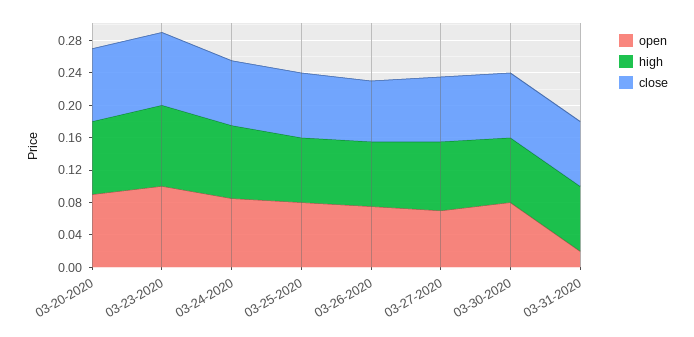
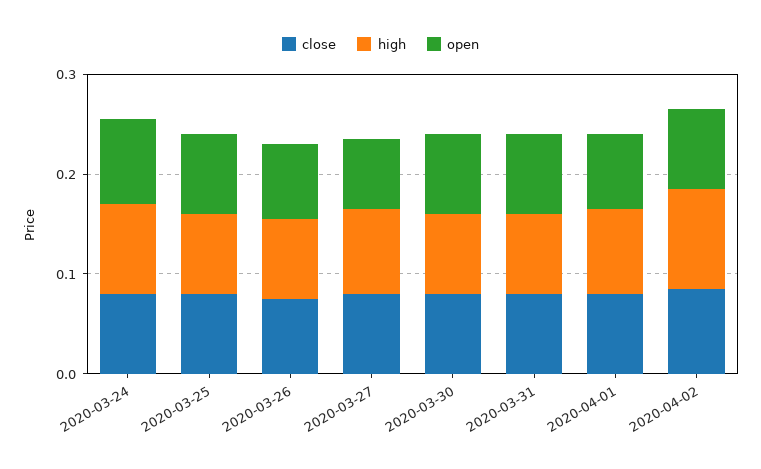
open, 03-20-2020: 0.09 -> none
high, 03-20-2020: 0.09 -> none
close, 03-20-2020: 0.09 -> none
open, 03-23-2020: 0.1 -> none
high, 03-23-2020: 0.1 -> none
close, 03-23-2020: 0.09 -> none
open, 03-31-2020: 0.02 -> 0.08
close, 2020-04-01: none -> 0.08
high, 2020-04-01: none -> 0.08
open, 2020-04-01: none -> 0.08
close, 2020-04-02: none -> 0.08
high, 2020-04-02: none -> 0.1
open, 2020-04-02: none -> 0.08

